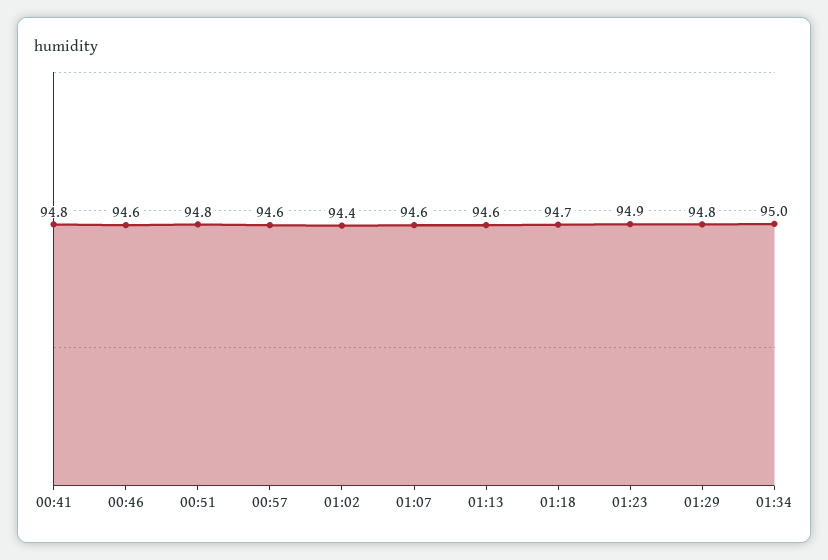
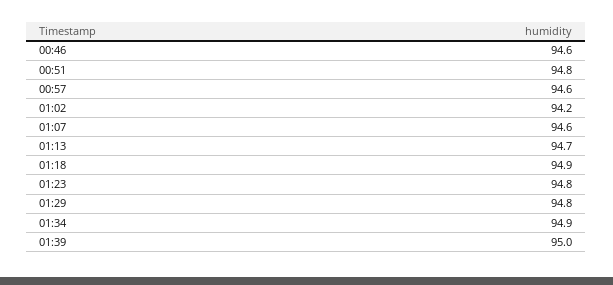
00:41: 94.8 -> none
01:02: 94.4 -> 94.2
01:13: 94.6 -> 94.7
01:18: 94.7 -> 94.9
01:23: 94.9 -> 94.8
01:34: 95 -> 94.9
01:39: none -> 95

